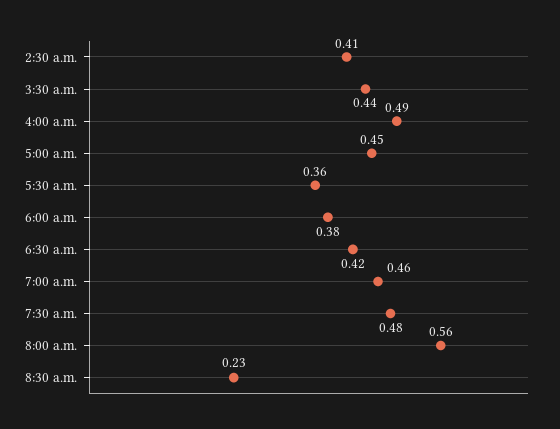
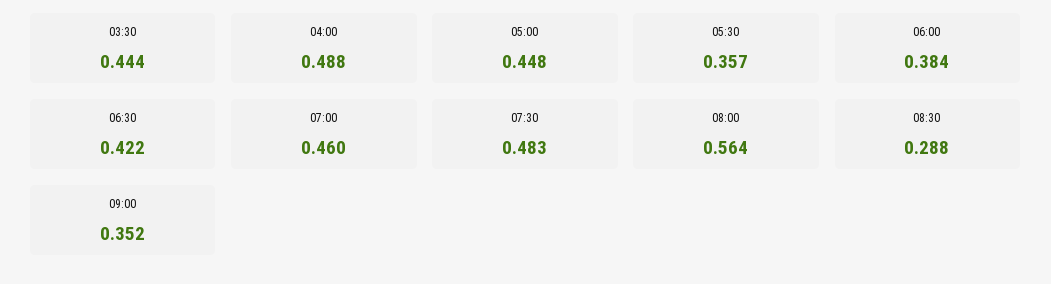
2:30 a.m.: 0.41 -> none
8:30 a.m.: 0.23 -> 0.288
09:00: none -> 0.352

